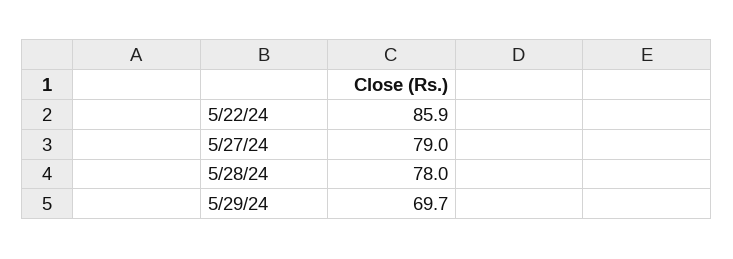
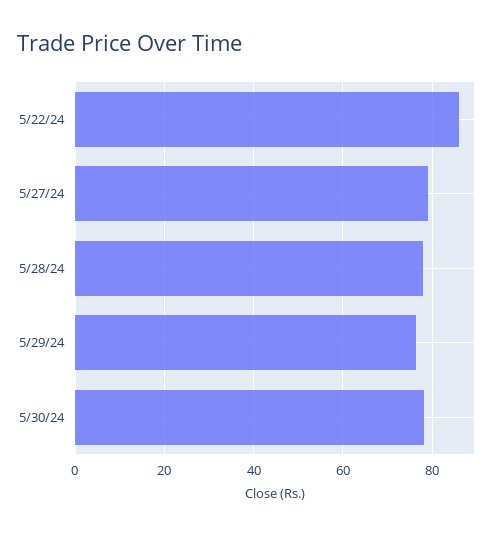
5/29/24: 69.7 -> 76
5/30/24: none -> 78

